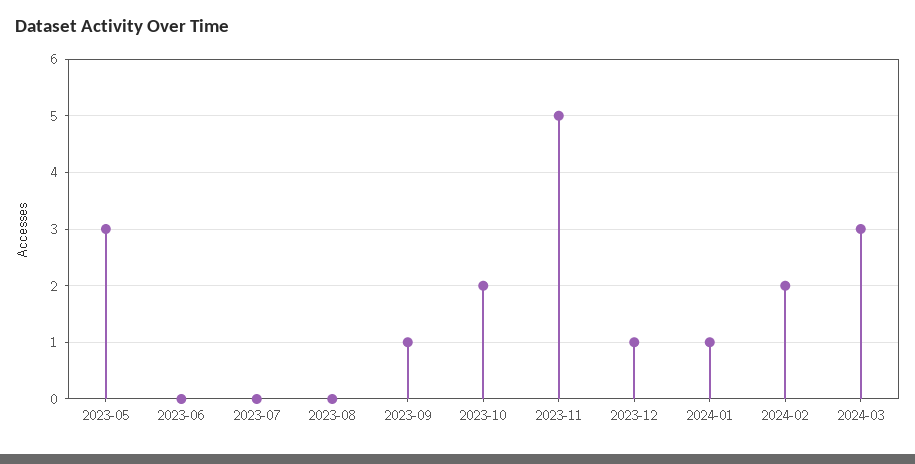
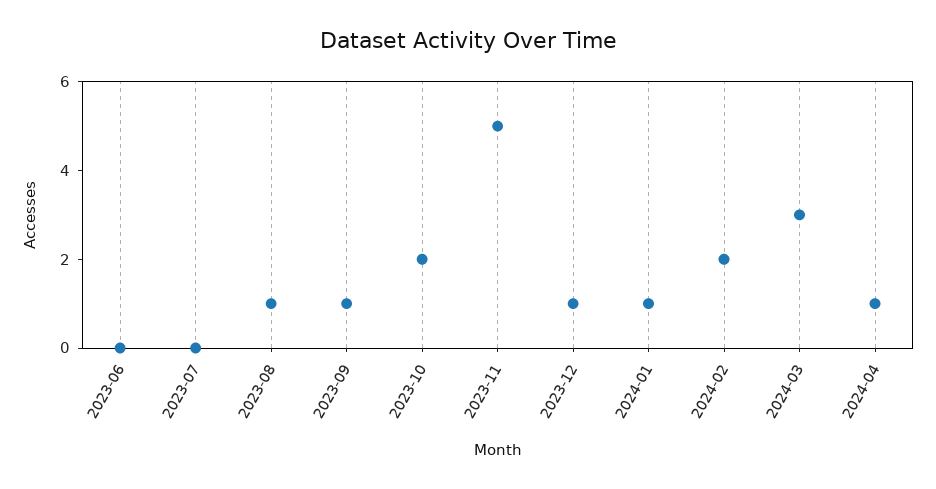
2023-05: 3 -> none
2023-08: 0 -> 1
2024-04: none -> 1

